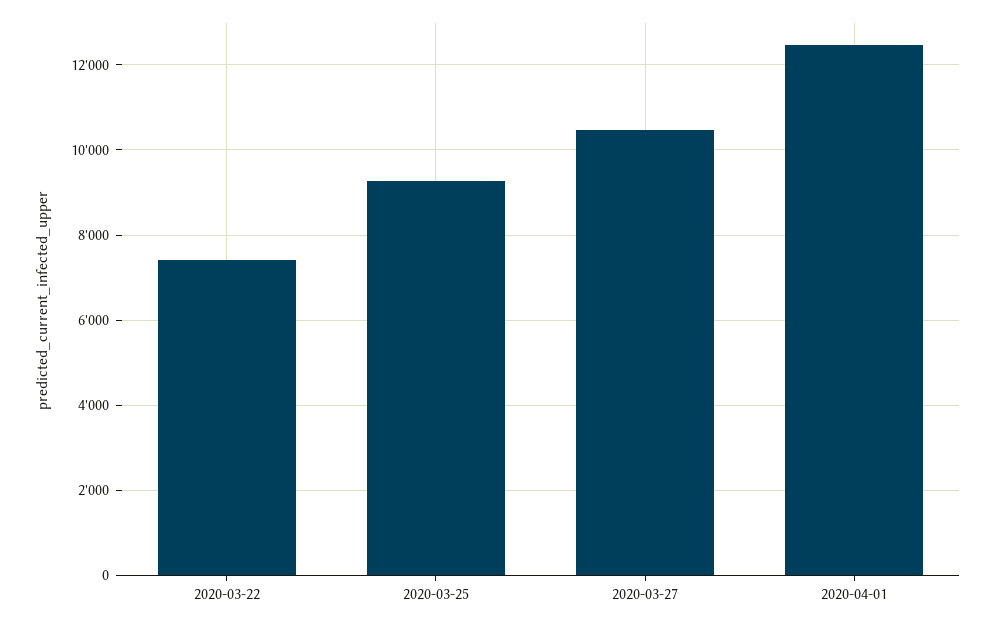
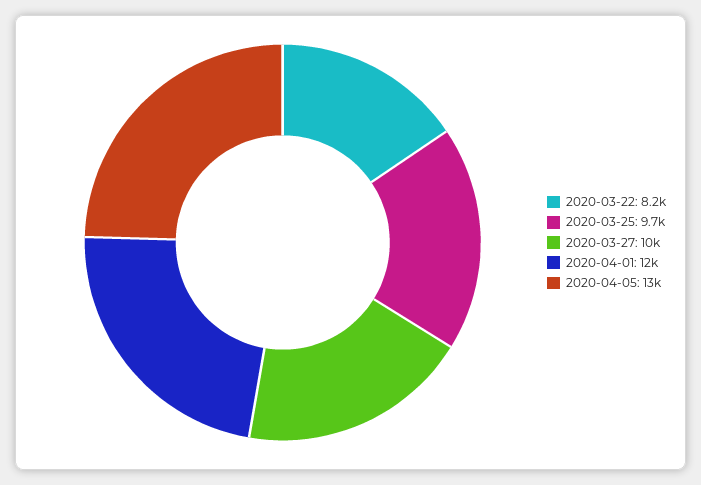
2020-03-22: 7400 -> 8200
2020-03-25: 9200 -> 9700
2020-04-05: none -> 13000

